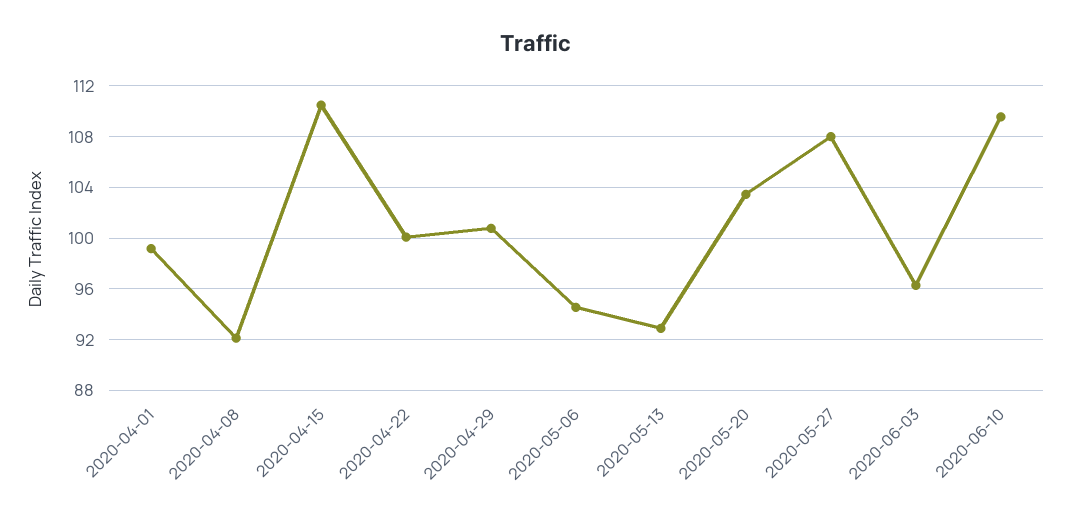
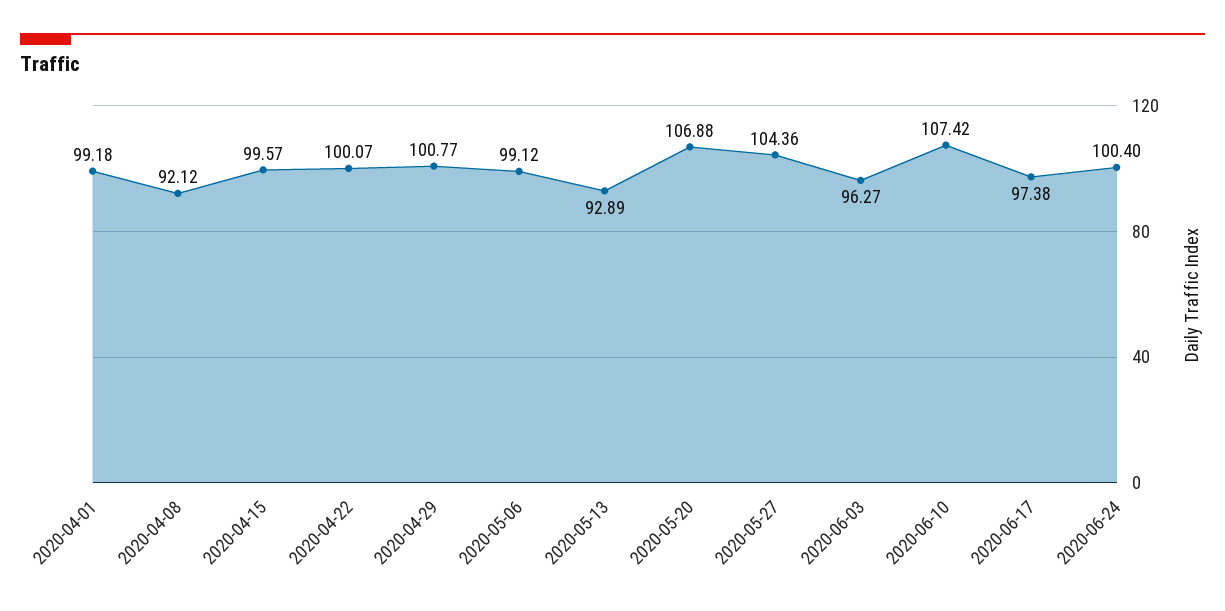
2020-04-15: 110.5 -> 99.57
2020-05-06: 94.5 -> 99.12
2020-05-20: 103.5 -> 106.88
2020-05-27: 108 -> 104.36
2020-06-10: 109.5 -> 107.42
2020-06-17: none -> 97.38
2020-06-24: none -> 100.4

